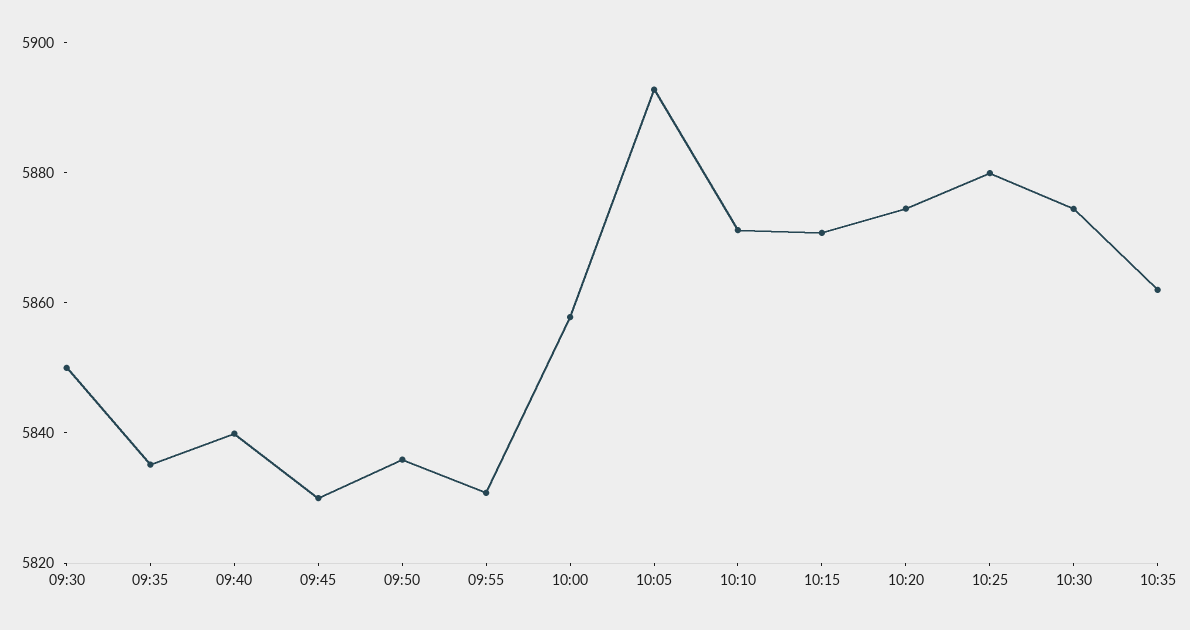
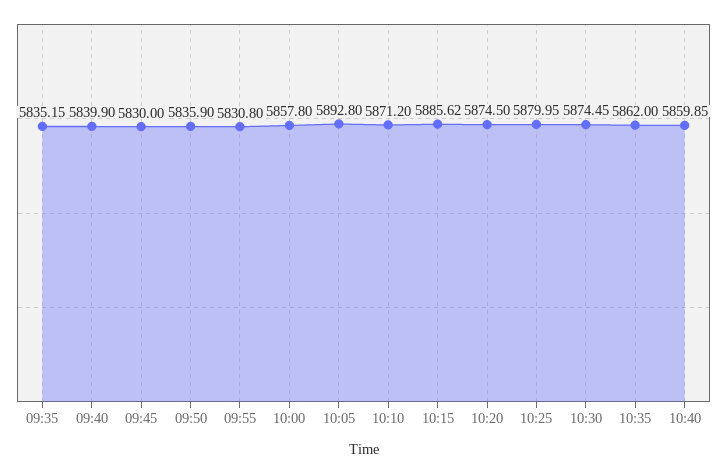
09:30: 5850 -> none
10:15: 5870 -> 5885.62
10:40: none -> 5859.85

